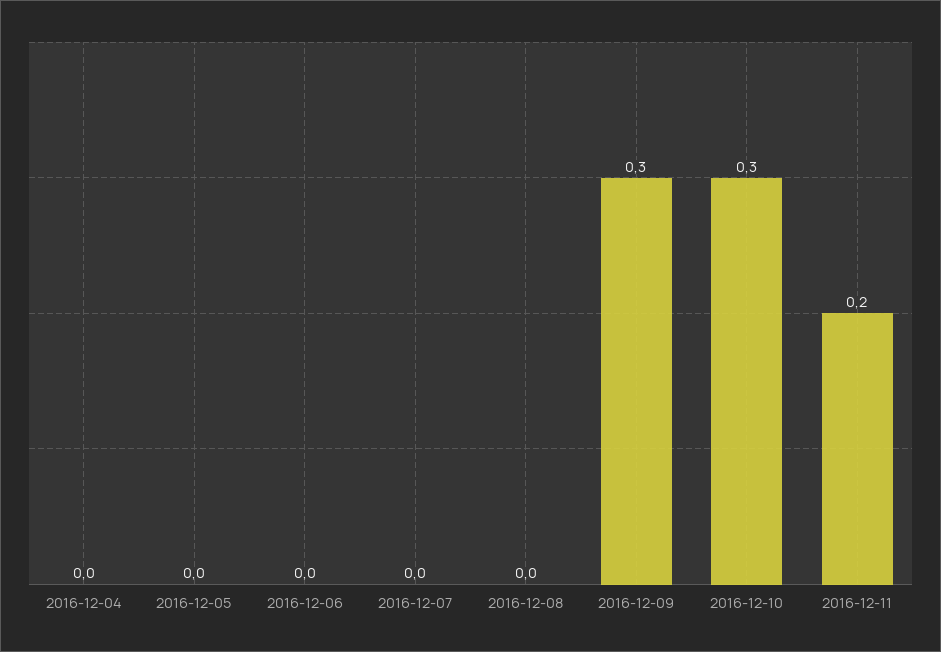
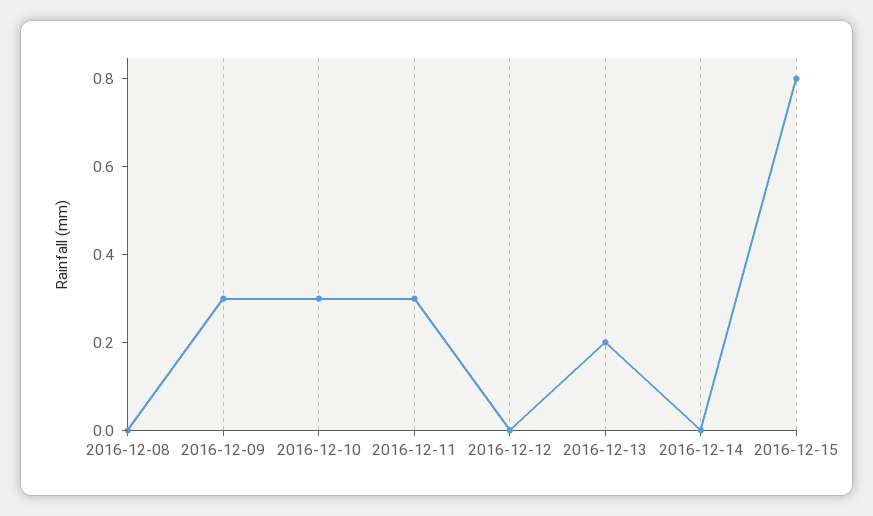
2016-12-04: 0 -> none
2016-12-05: 0 -> none
2016-12-06: 0 -> none
2016-12-07: 0 -> none
2016-12-11: 0.2 -> 0.3
2016-12-12: none -> 0
2016-12-13: none -> 0.2
2016-12-14: none -> 0
2016-12-15: none -> 0.8

